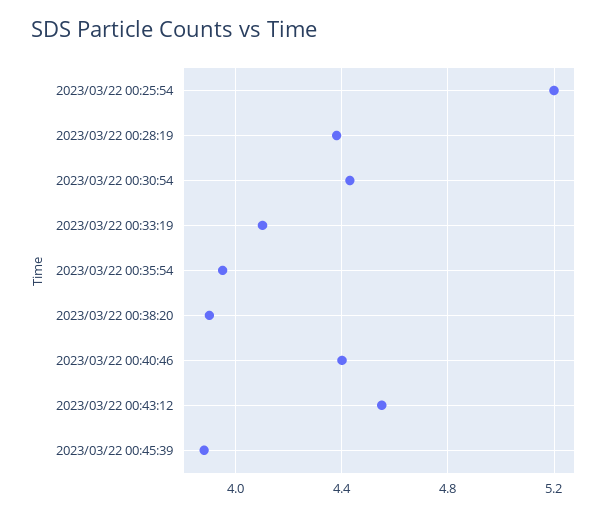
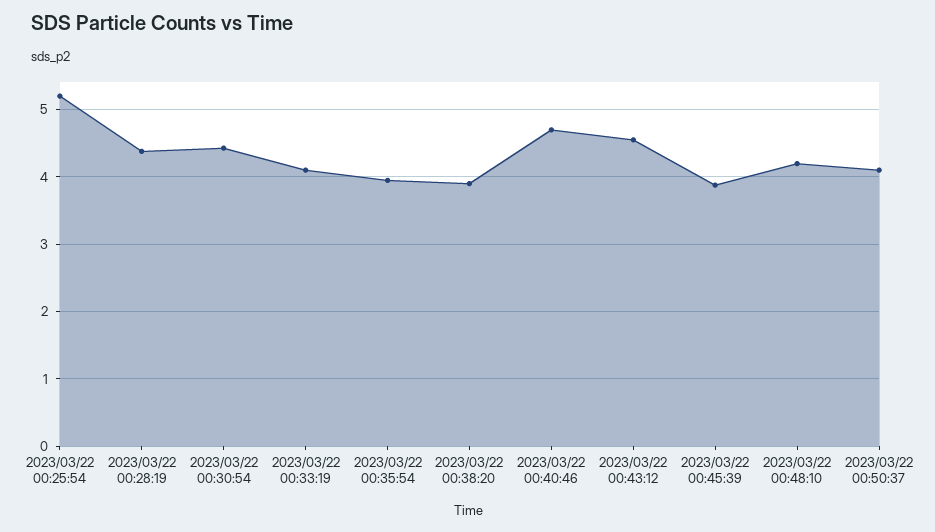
2023/03/22 00:40:46: 4.4 -> 4.7
2023/03/22 00:48:10: none -> 4.2
2023/03/22 00:50:37: none -> 4.1

